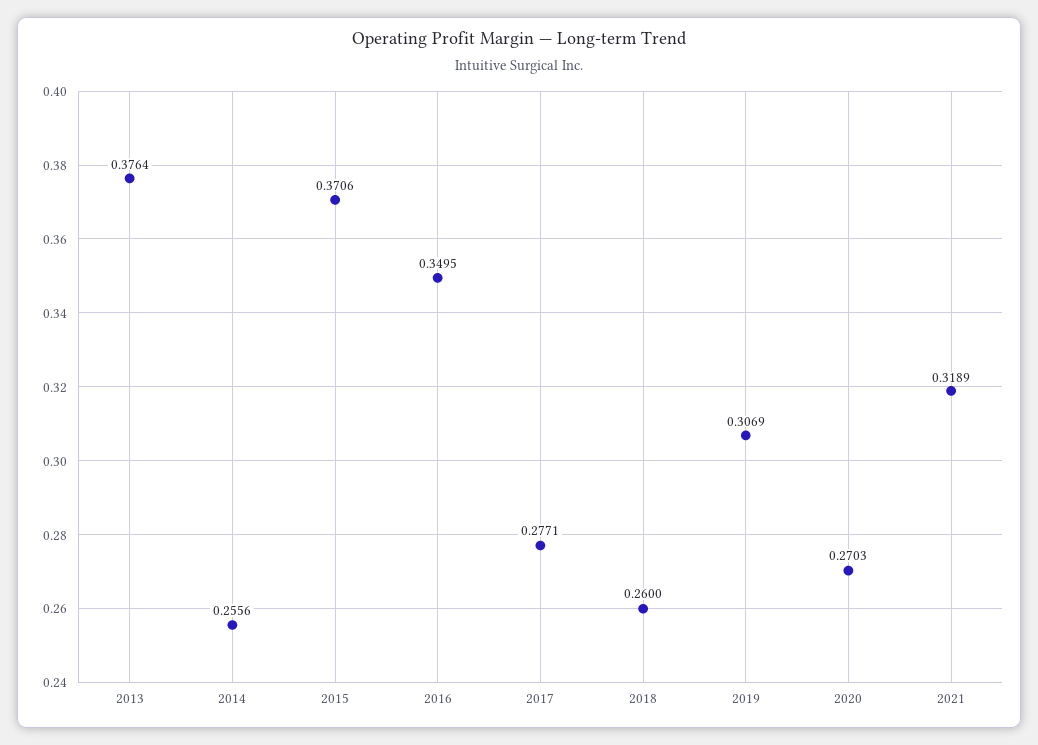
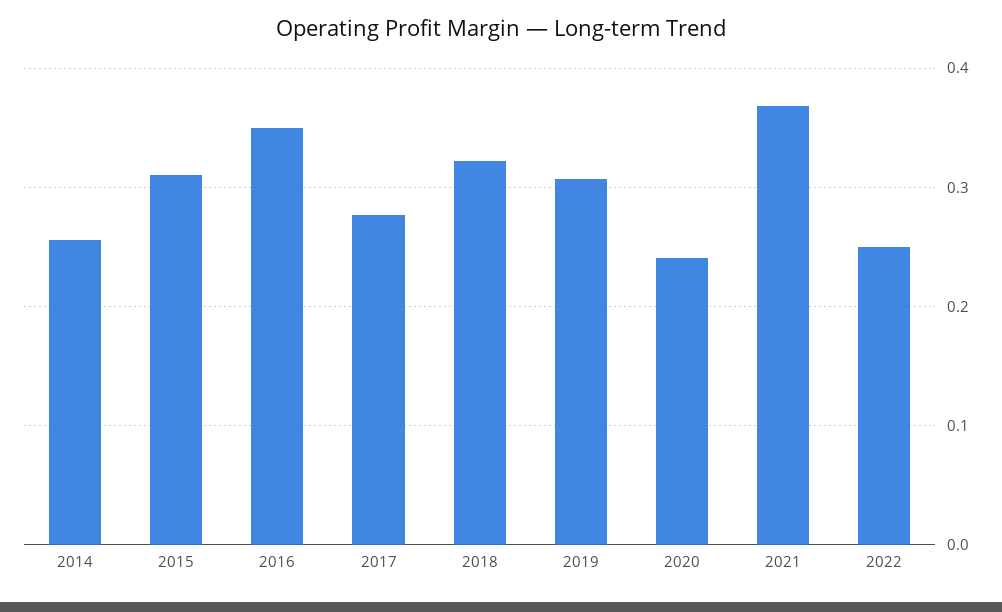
2013: 0.3764 -> none
2015: 0.3706 -> 0.31
2018: 0.26 -> 0.32
2020: 0.2703 -> 0.24
2021: 0.3189 -> 0.37
2022: none -> 0.25

